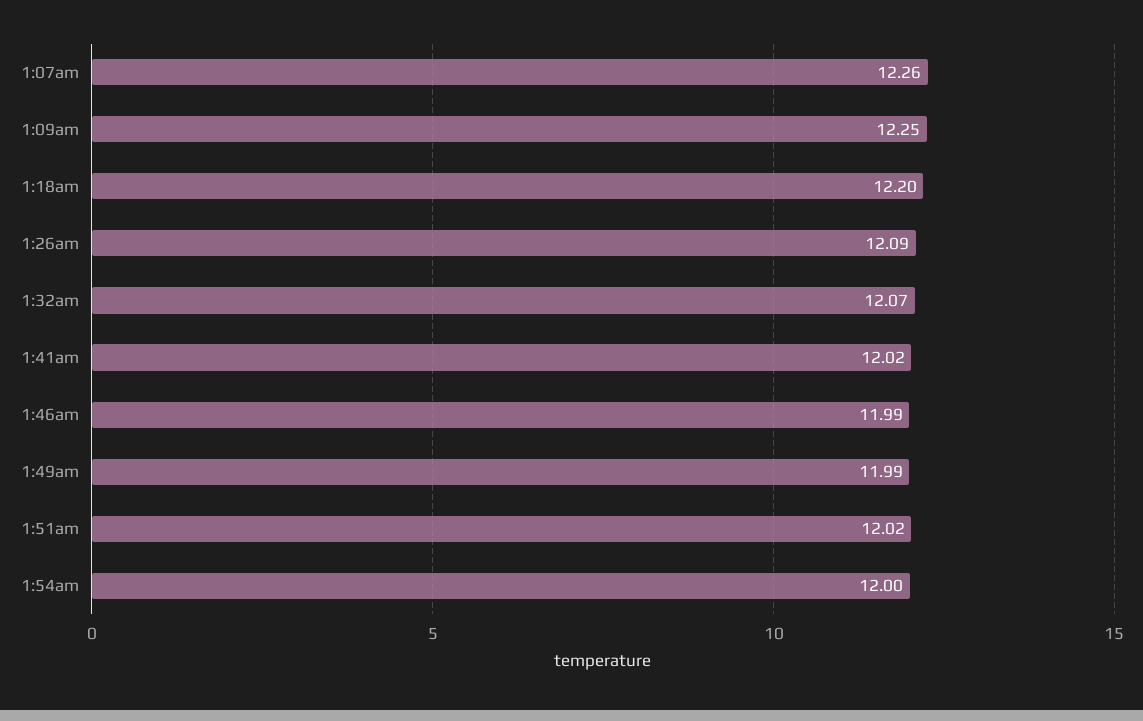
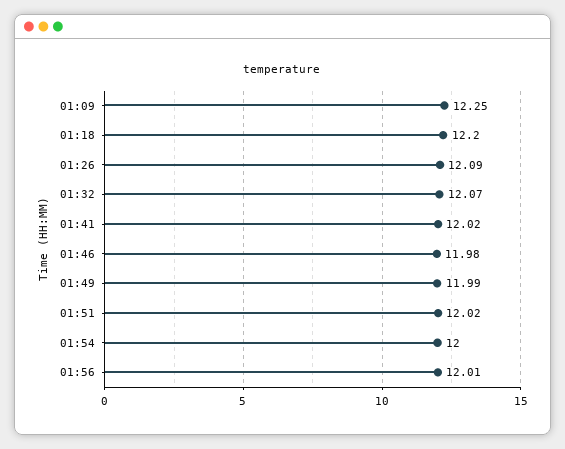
1:07am: 12.26 -> none
1:46am: 11.99 -> 11.98
01:56: none -> 12.01

